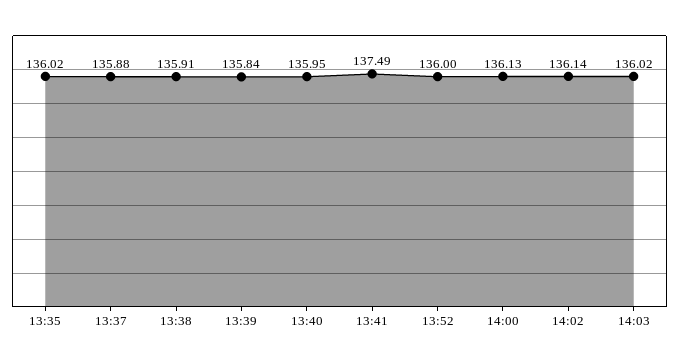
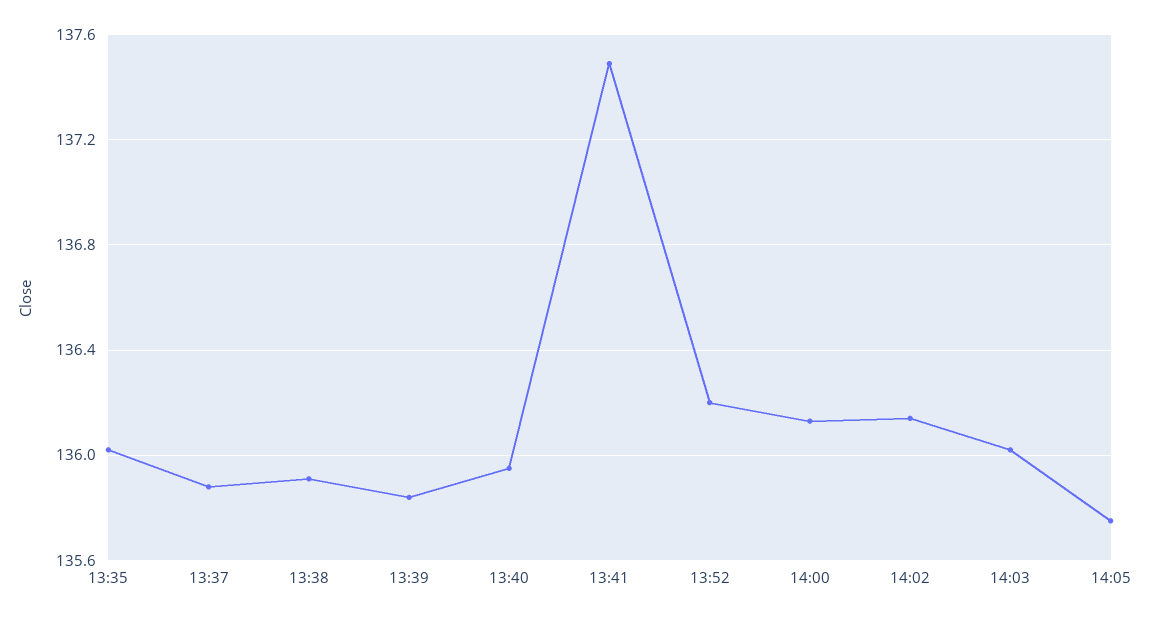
13:52: 136 -> 136.2
14:05: none -> 135.75

